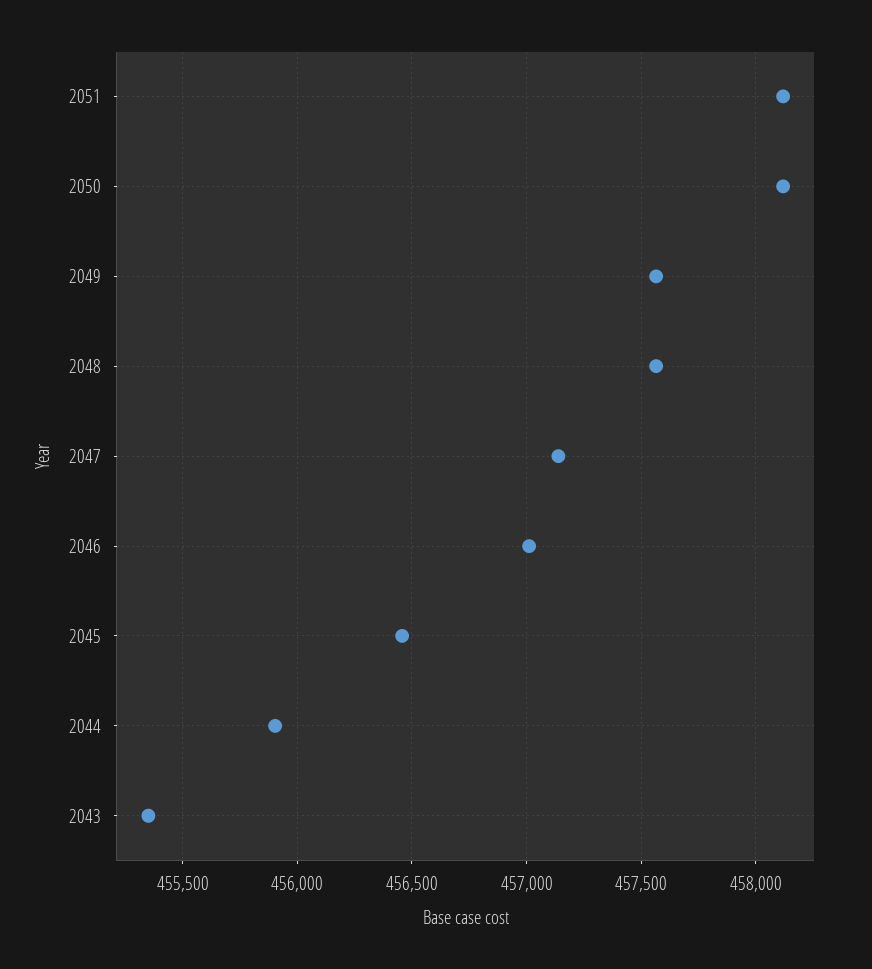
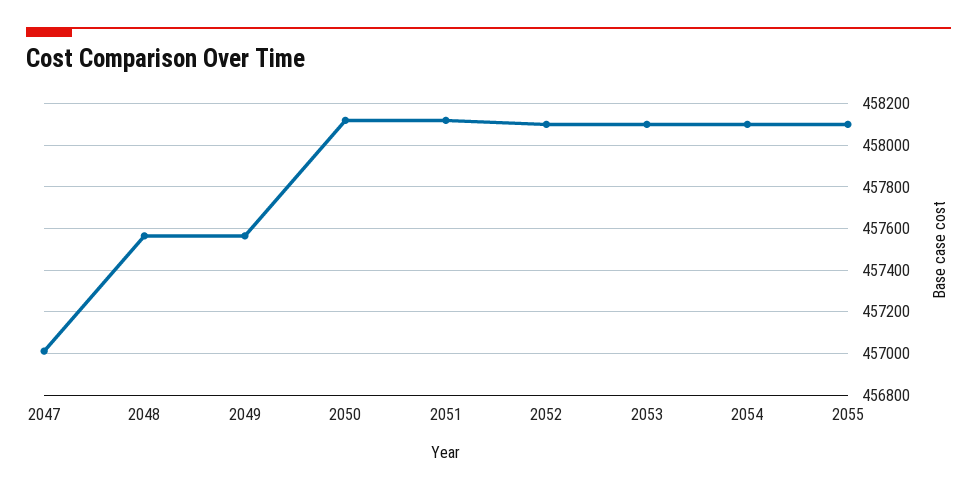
2047: 457150 -> 457000
2046: 457000 -> none
2045: 456450 -> none
2044: 455900 -> none
2043: 455350 -> none
2052: none -> 458100
2053: none -> 458100
2054: none -> 458100
2055: none -> 458100

